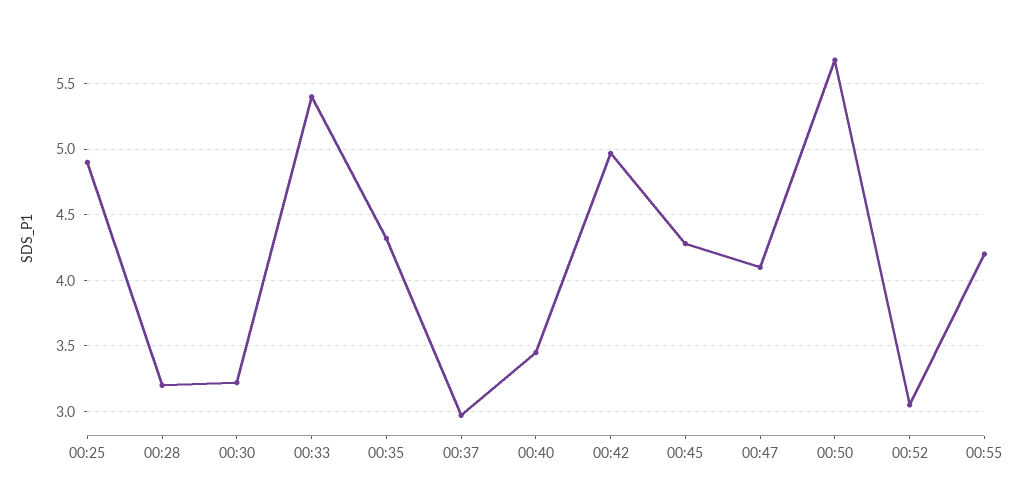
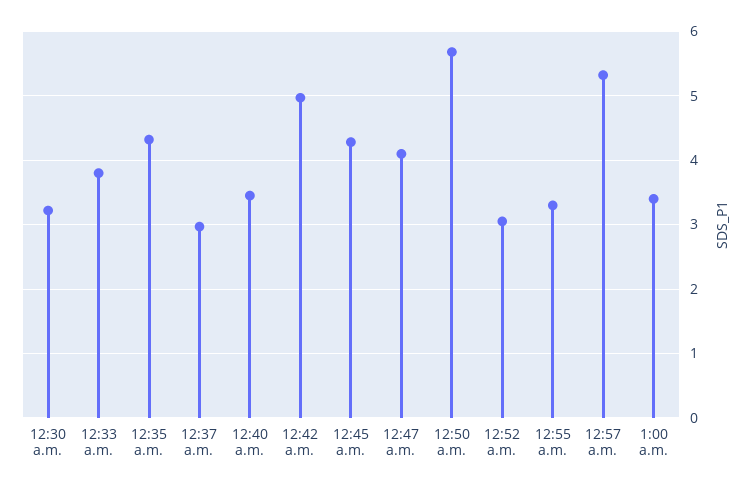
00:25: 4.9 -> none
00:28: 3.2 -> none
00:33: 5.4 -> 3.8
00:55: 4.2 -> 3.3
12:57 a.m.: none -> 5.3
1:00 a.m.: none -> 3.4

